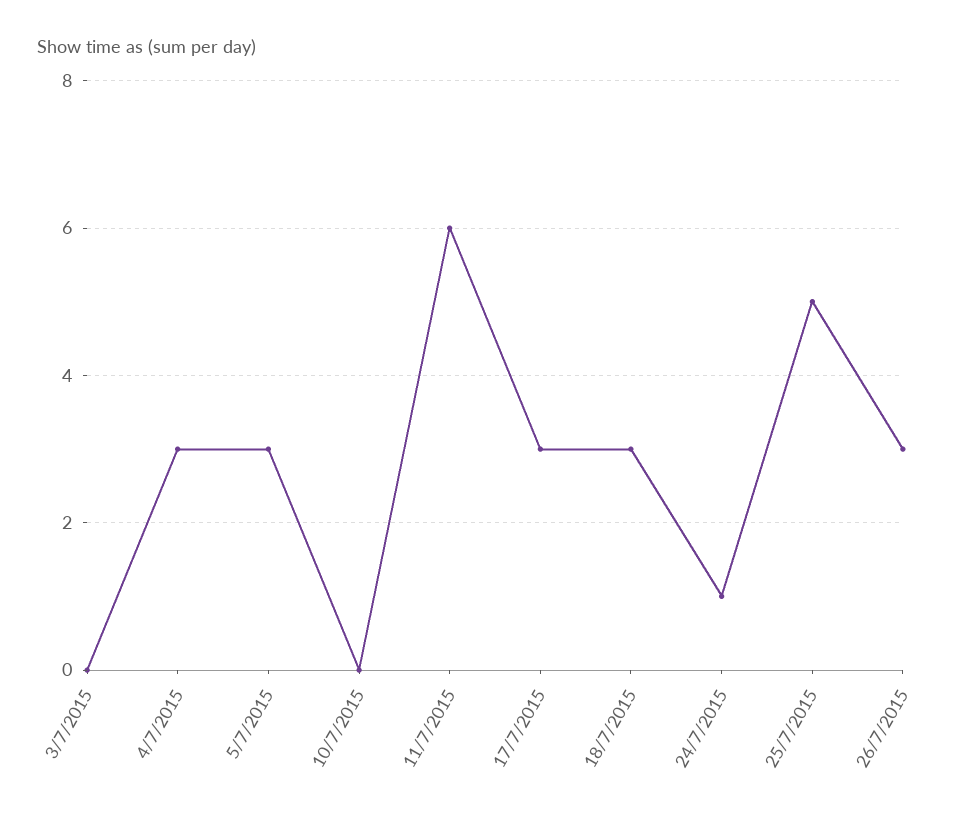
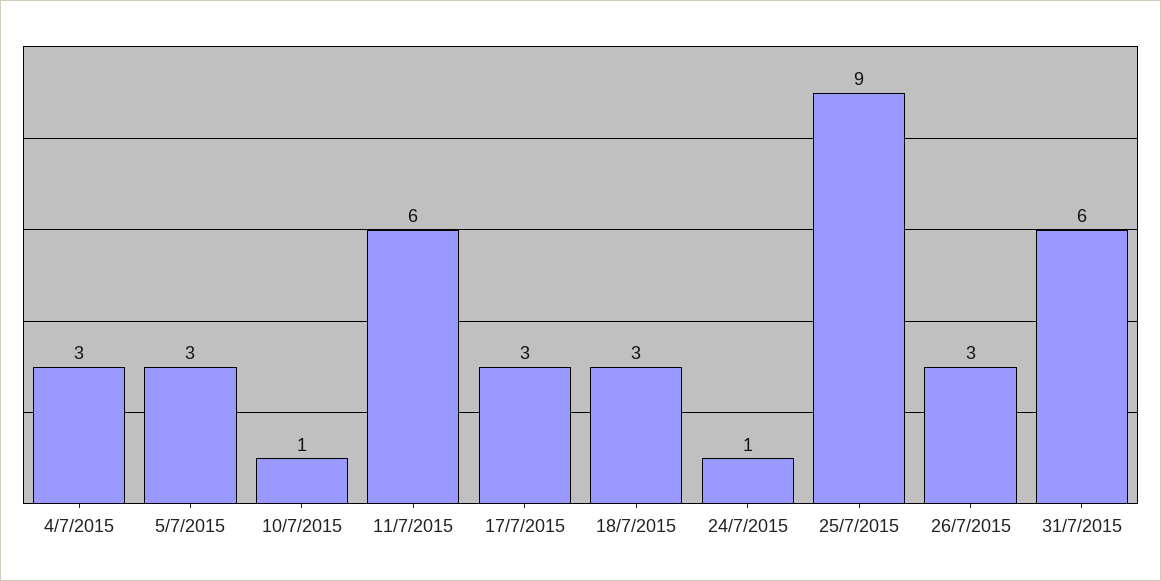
3/7/2015: 0 -> none
10/7/2015: 0 -> 1
25/7/2015: 5 -> 9
31/7/2015: none -> 6

